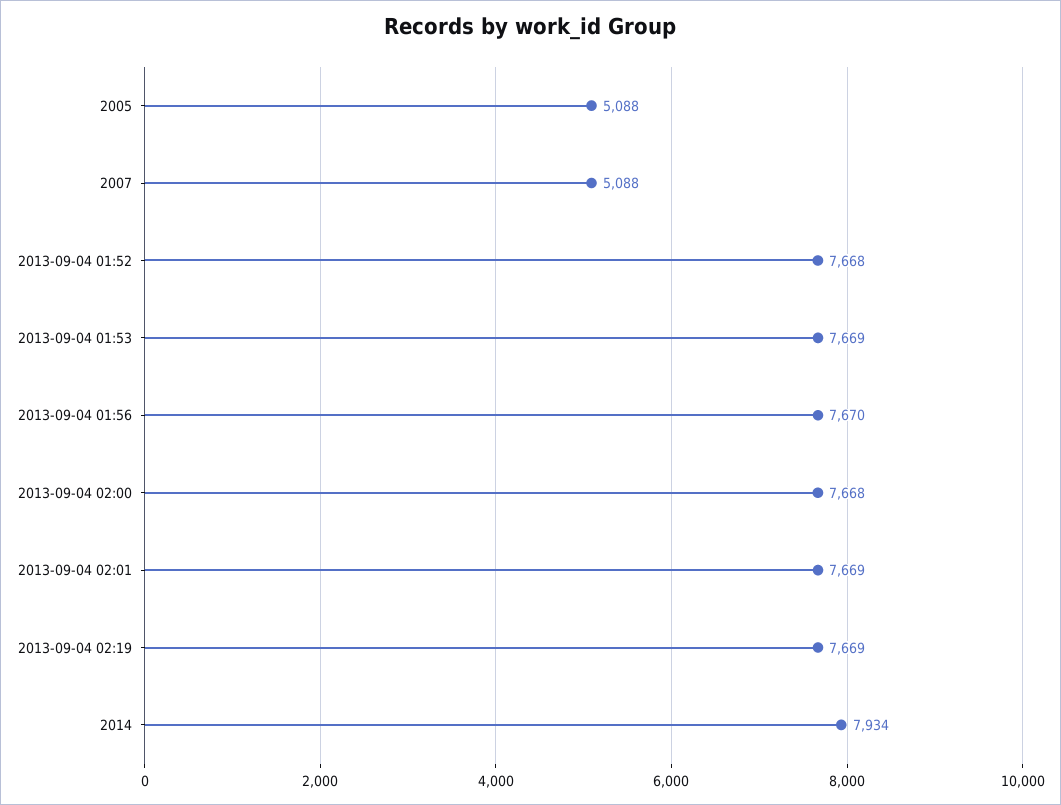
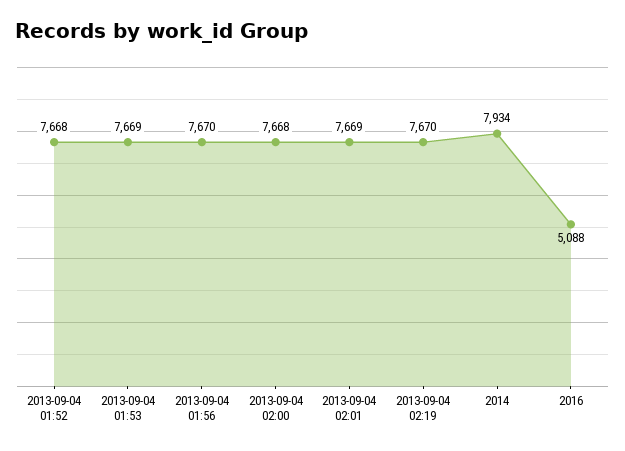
2005: 5088 -> none
2007: 5088 -> none
2013-09-04 02:19: 7669 -> 7670
2016: none -> 5088

